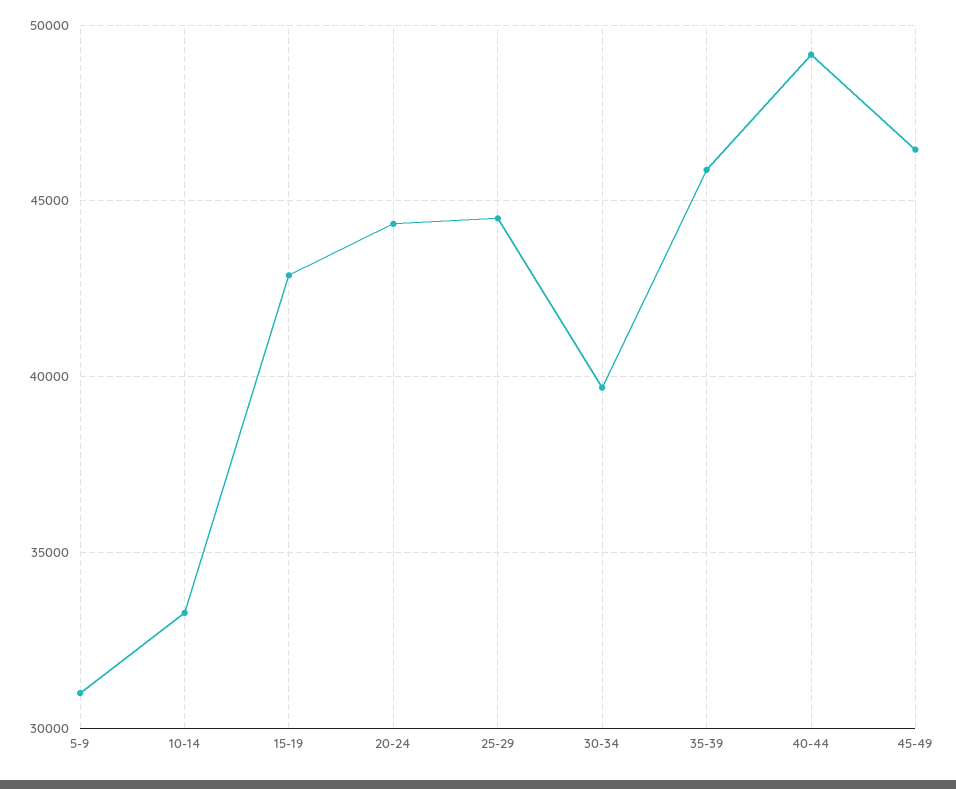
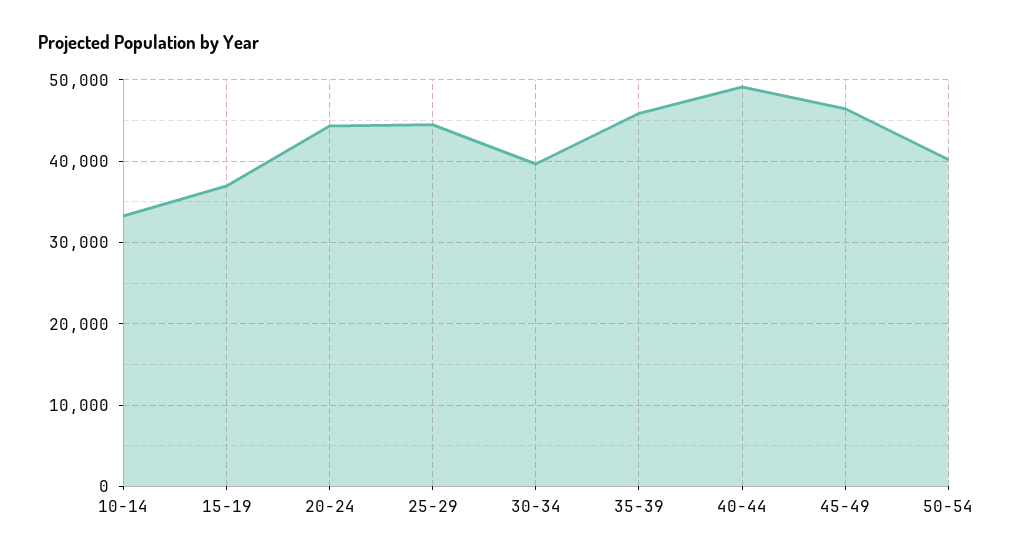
5-9: 31000 -> none
15-19: 43000 -> 37000
50-54: none -> 40000

